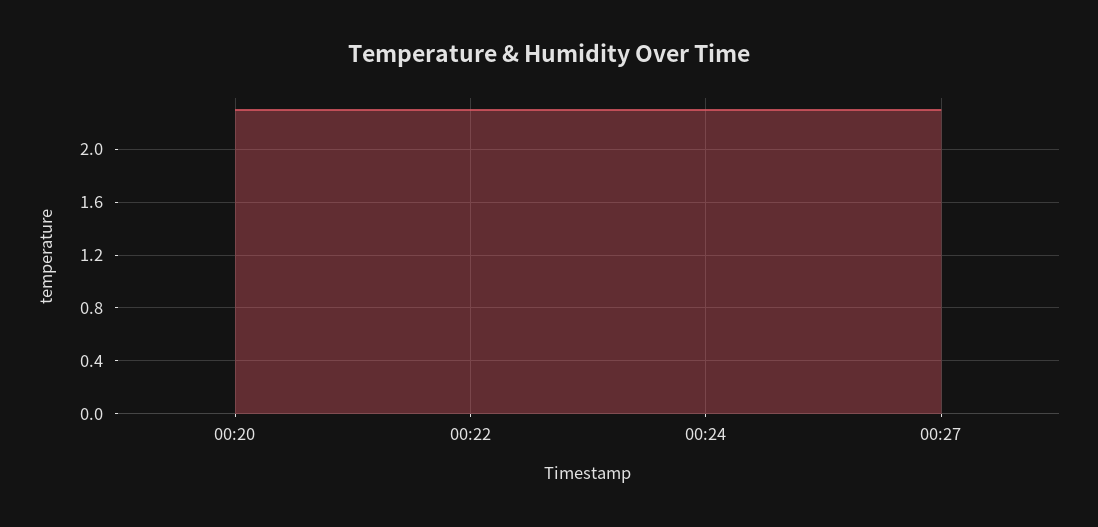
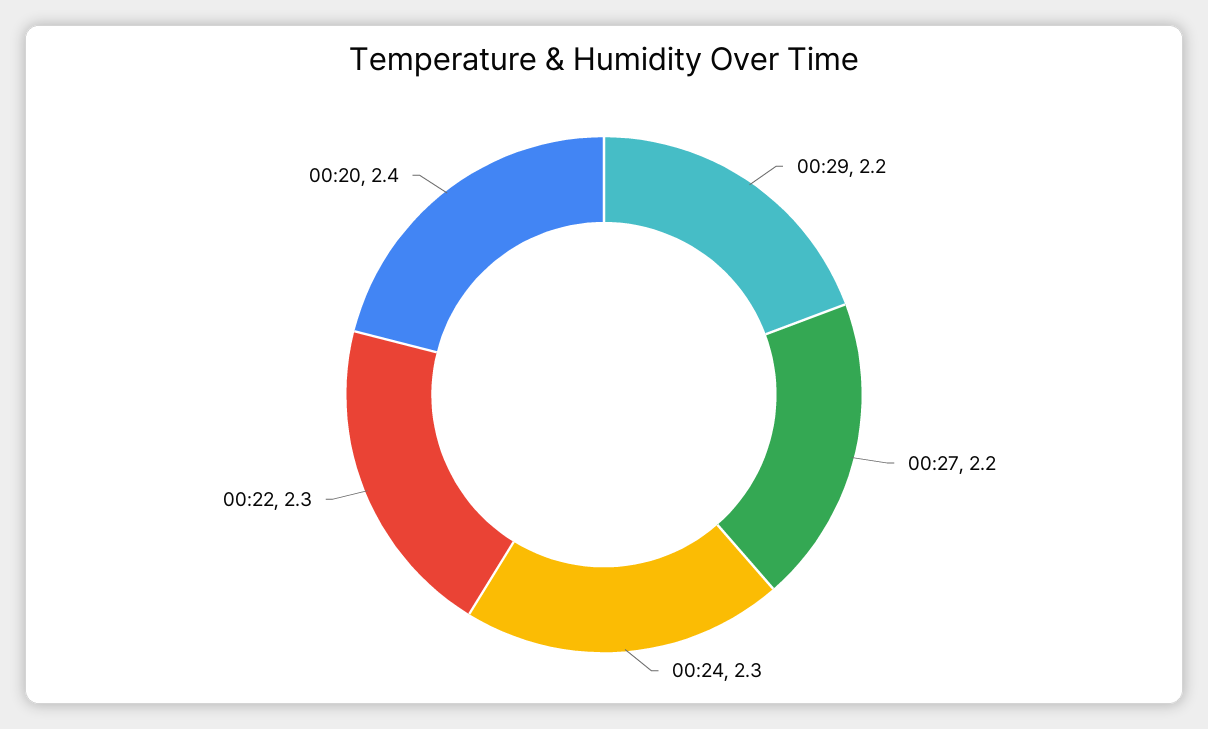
00:20: 2.3 -> 2.4
00:27: 2.3 -> 2.2
00:29: none -> 2.2

